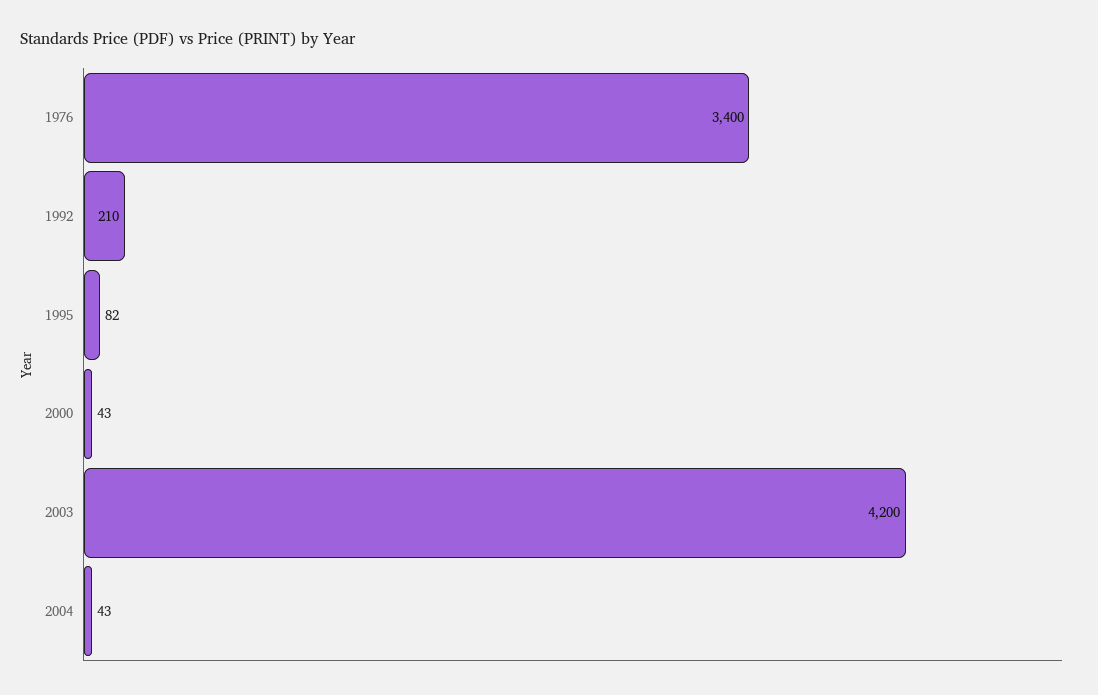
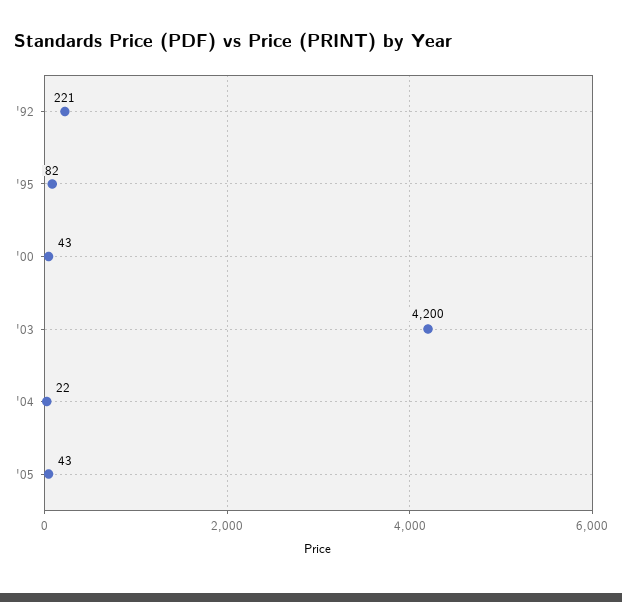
1976: 3400 -> none
1992: 210 -> 221
2004: 43 -> 22
'05: none -> 43

